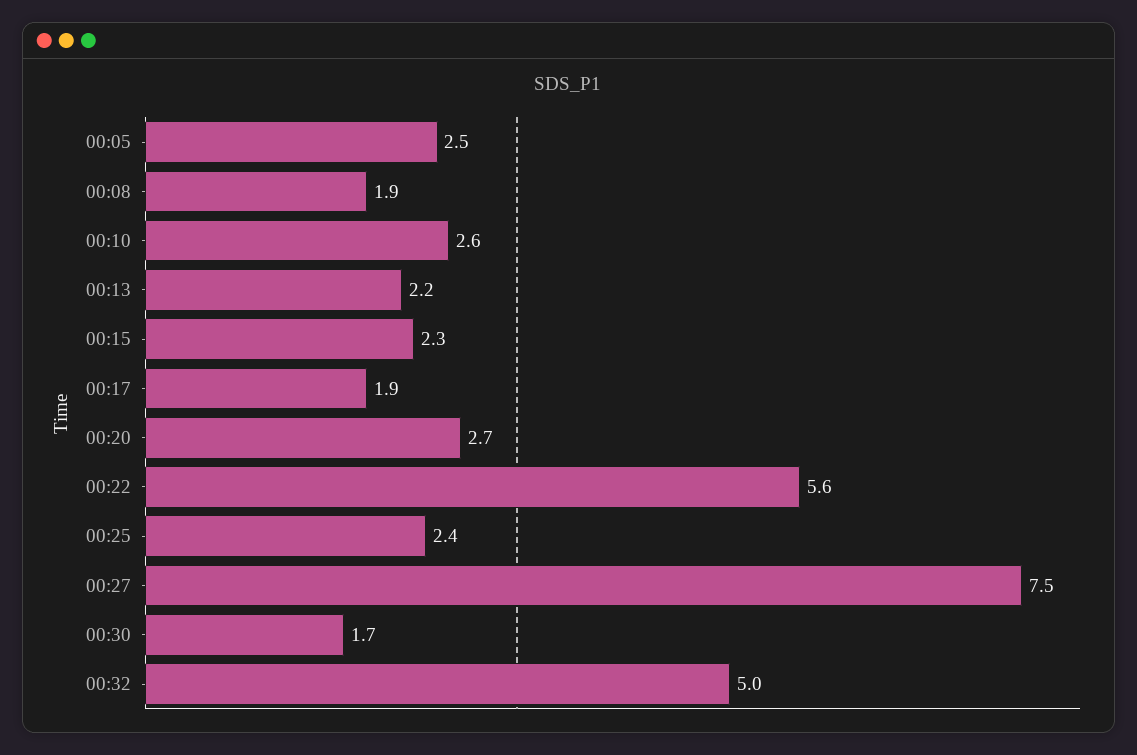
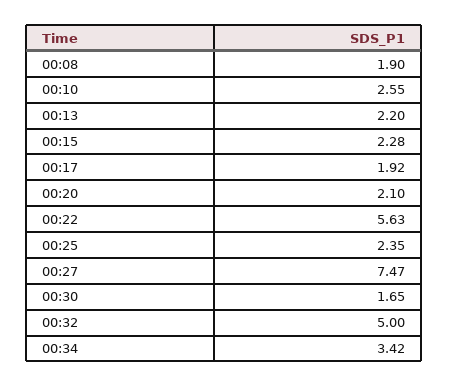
00:05: 2.5 -> none
00:20: 2.7 -> 2.1
00:34: none -> 3.42

